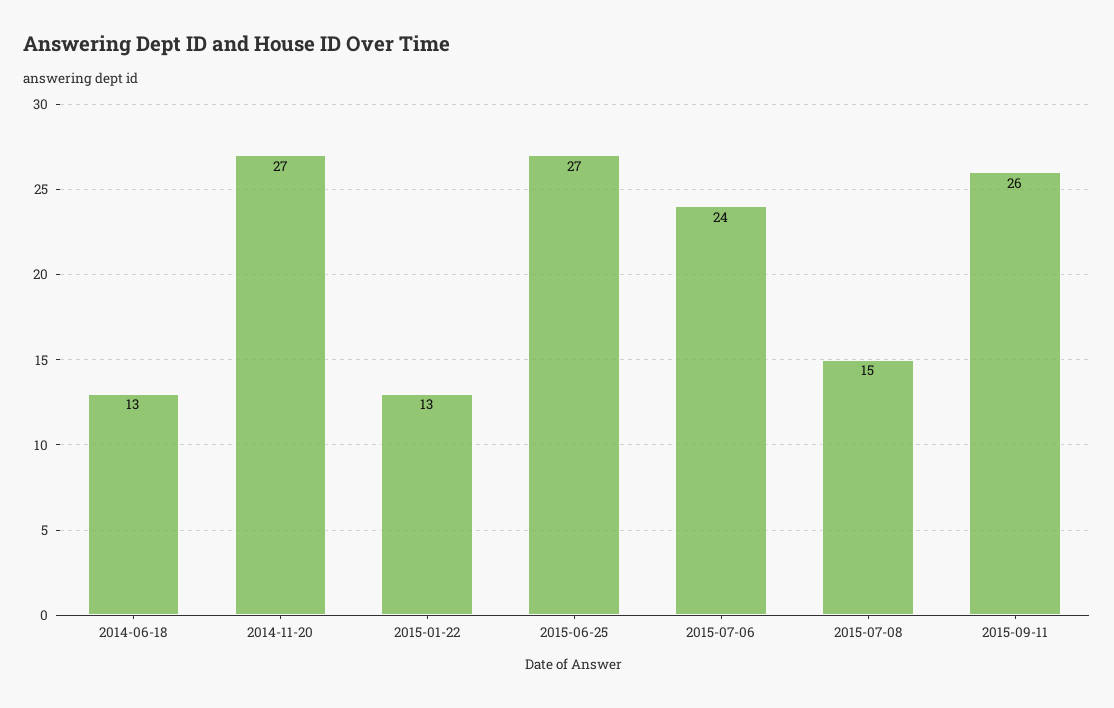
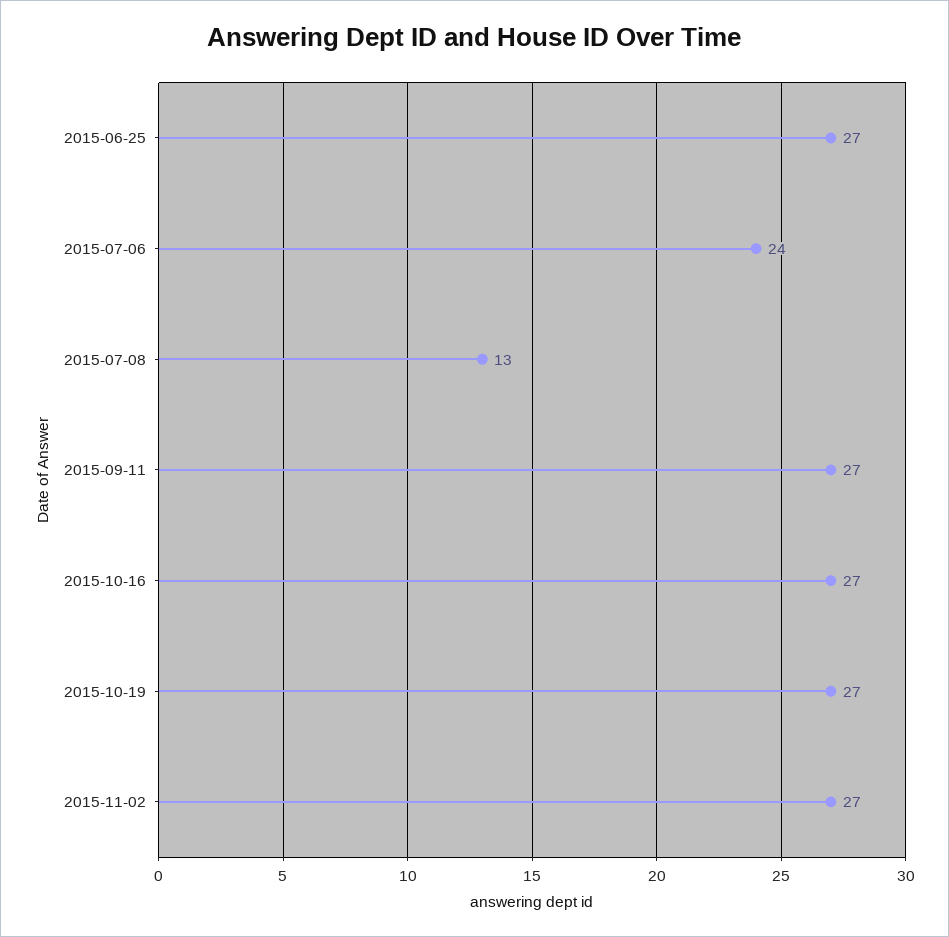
2014-06-18: 13 -> none
2014-11-20: 27 -> none
2015-01-22: 13 -> none
2015-07-08: 15 -> 13
2015-09-11: 26 -> 27
2015-10-16: none -> 27
2015-10-19: none -> 27
2015-11-02: none -> 27

